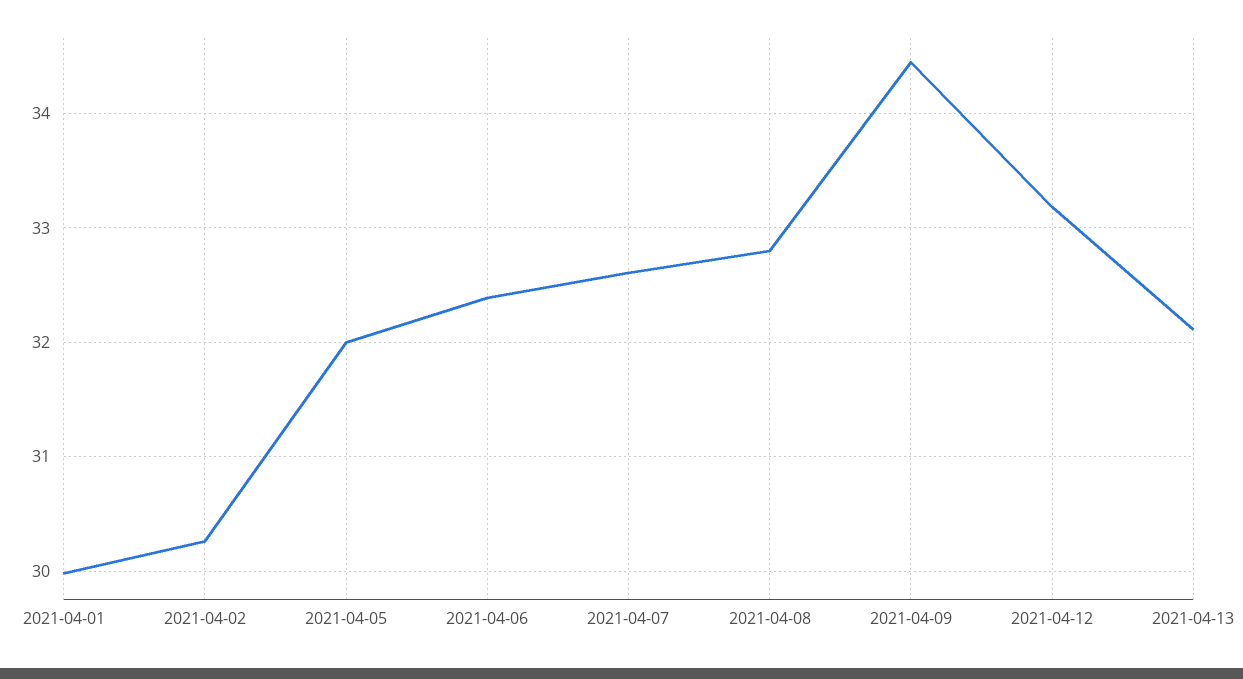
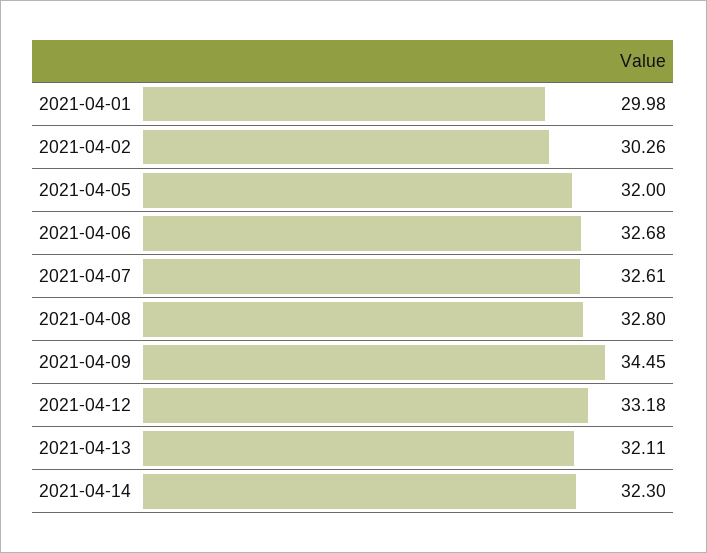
2021-04-06: 32.4 -> 32.68
2021-04-14: none -> 32.3

